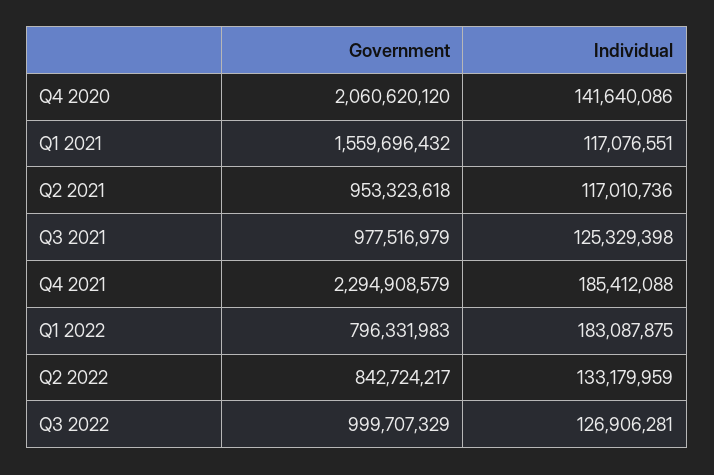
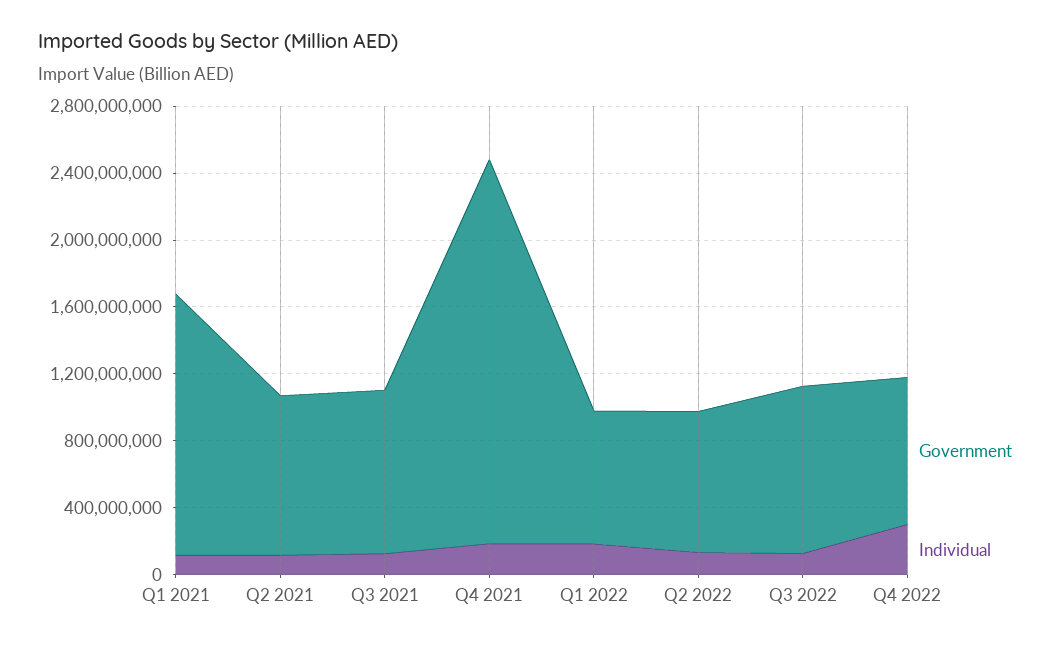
Government, Q4 2020: 2060620120 -> none
Individual, Q4 2020: 141640086 -> none
Government, Q4 2022: none -> 900000000
Individual, Q4 2022: none -> 300000000

